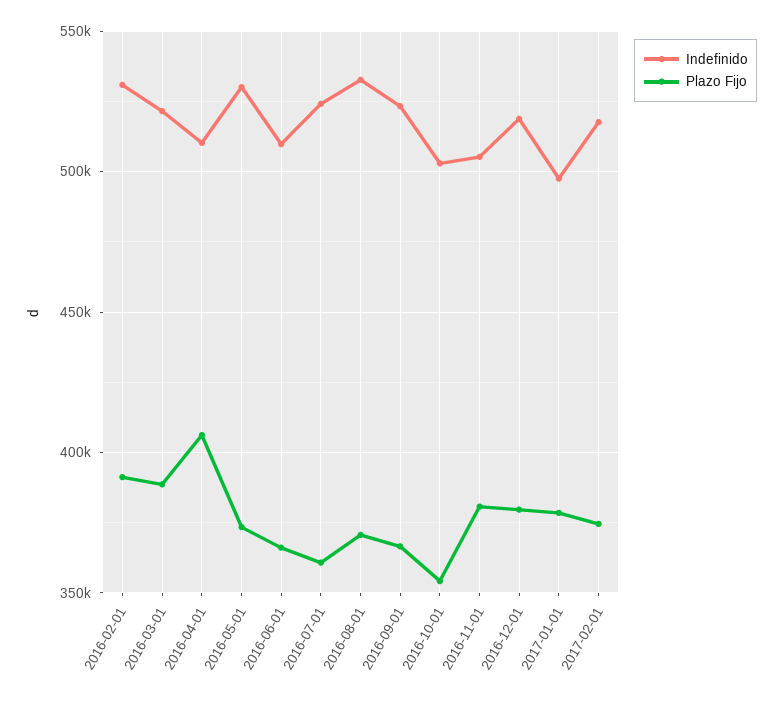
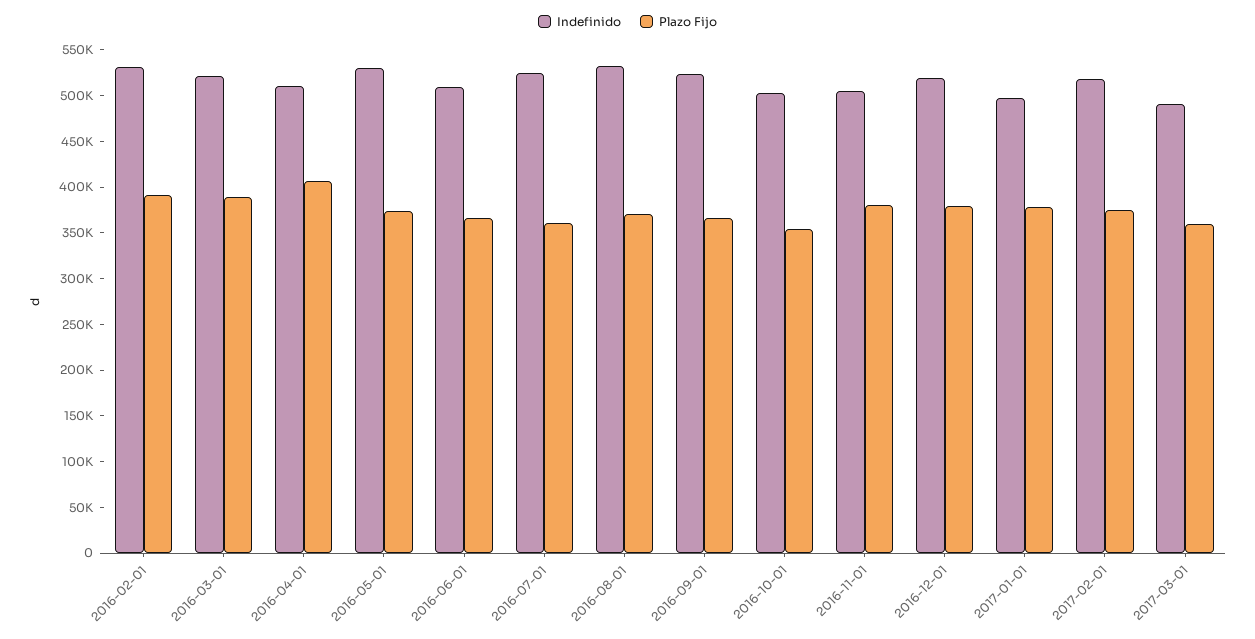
Indefinido, 2017-03-01: none -> 490000
Plazo Fijo, 2017-03-01: none -> 360000

